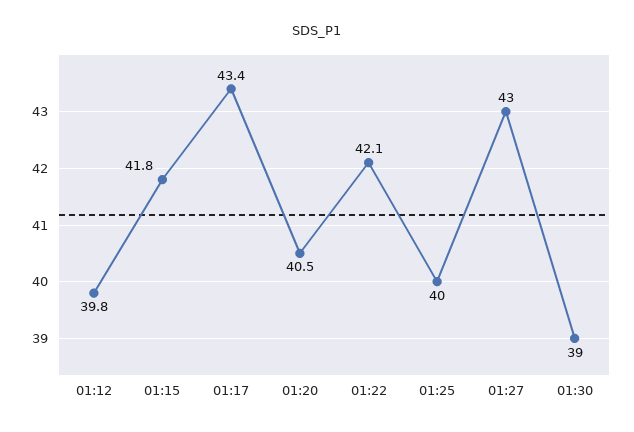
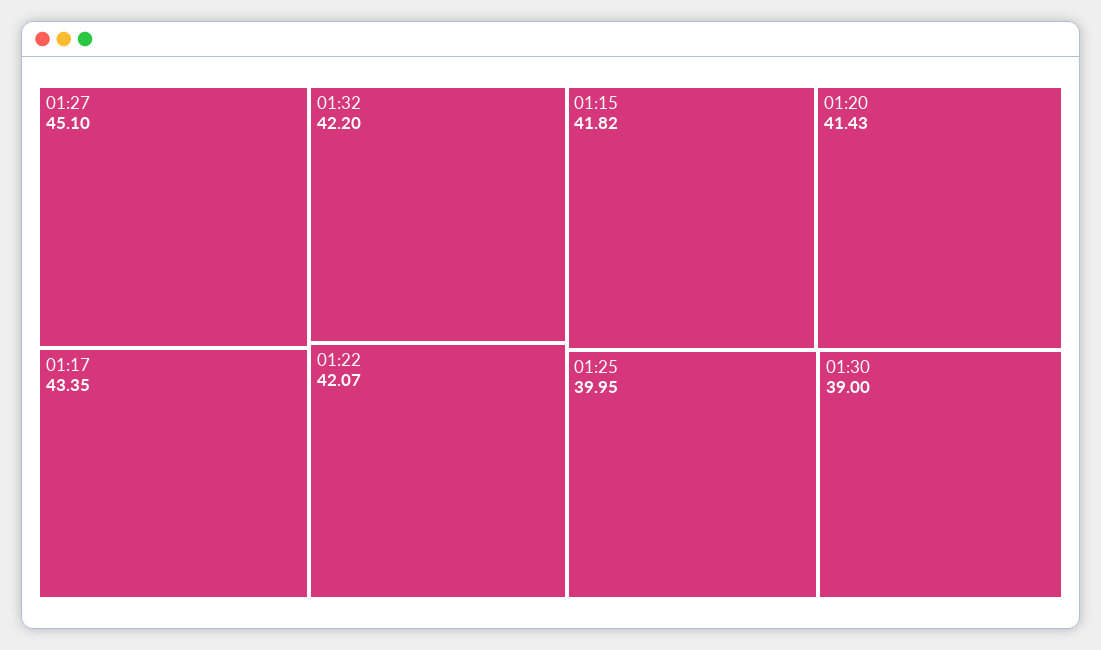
01:12: 39.8 -> none
01:20: 40.5 -> 41.43
01:27: 43 -> 45.1
01:32: none -> 42.2

